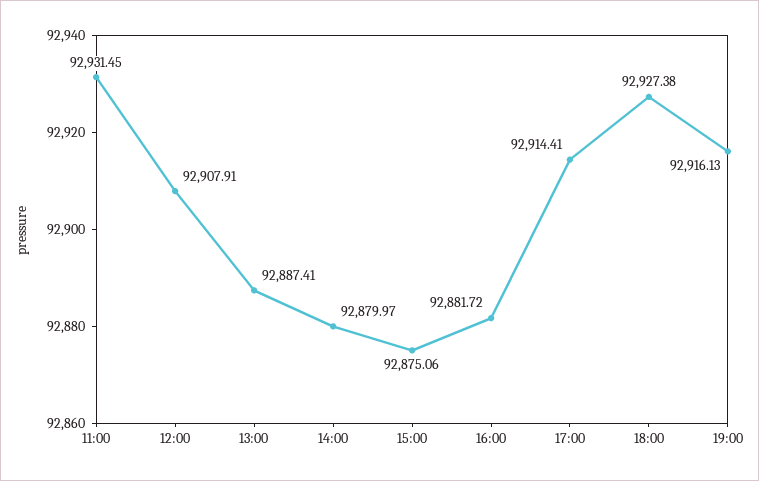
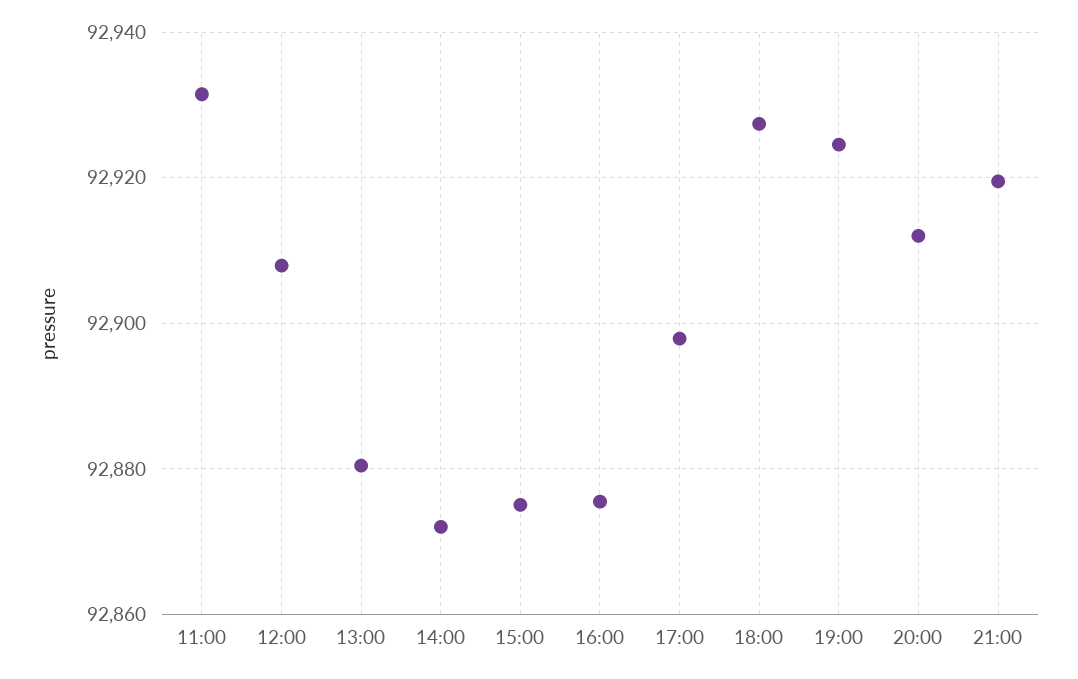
13:00: 92887.41 -> 92880
14:00: 92879.97 -> 92872
16:00: 92881.72 -> 92876
17:00: 92914.41 -> 92898
19:00: 92916.13 -> 92924
20:00: none -> 92912
21:00: none -> 92920

